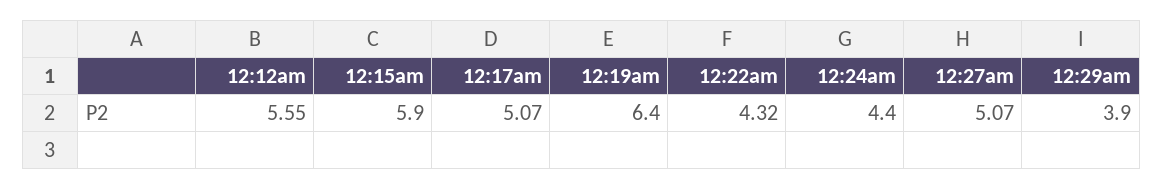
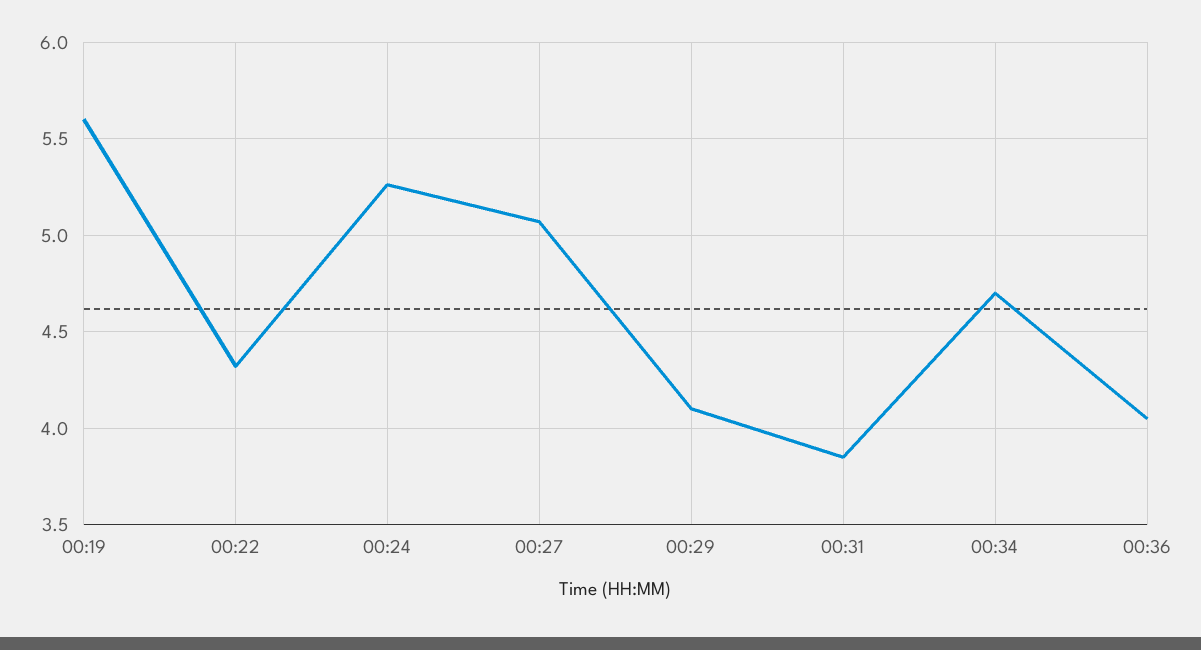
12:12am: 5.55 -> none
12:15am: 5.9 -> none
12:17am: 5.07 -> none
12:19am: 6.4 -> 5.6
12:24am: 4.4 -> 5.25
12:29am: 3.9 -> 4.1
00:31: none -> 3.85
00:34: none -> 4.7
00:36: none -> 4.05

